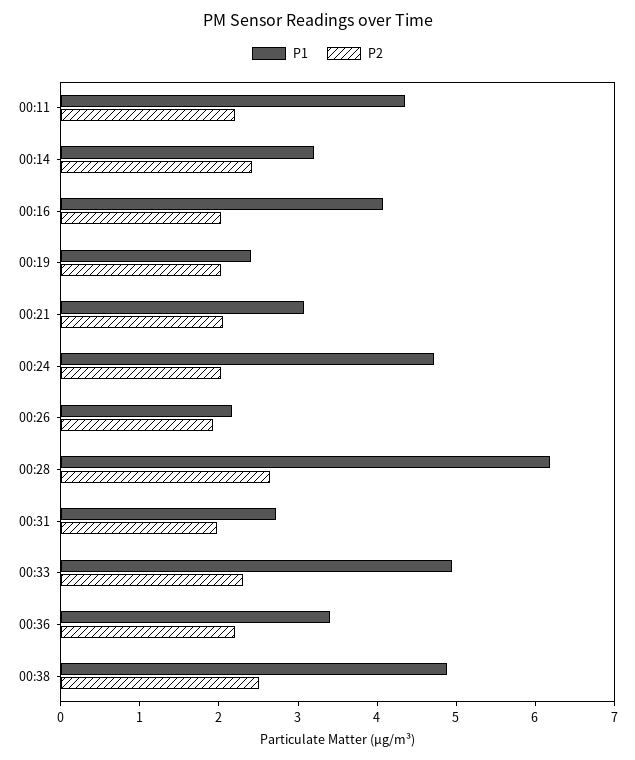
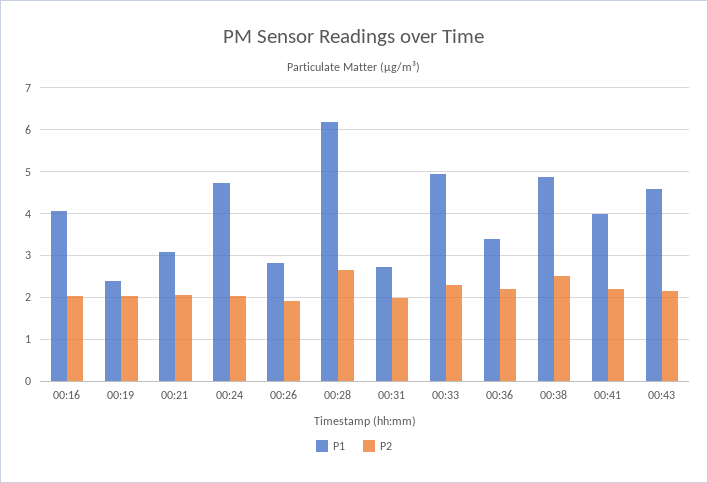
P1, 00:11: 4.4 -> none
P2, 00:11: 2.2 -> none
P1, 00:14: 3.2 -> none
P2, 00:14: 2.4 -> none
P1, 00:26: 2.2 -> 2.8
P1, 00:41: none -> 4
P2, 00:41: none -> 2.2
P1, 00:43: none -> 4.6
P2, 00:43: none -> 2.2

